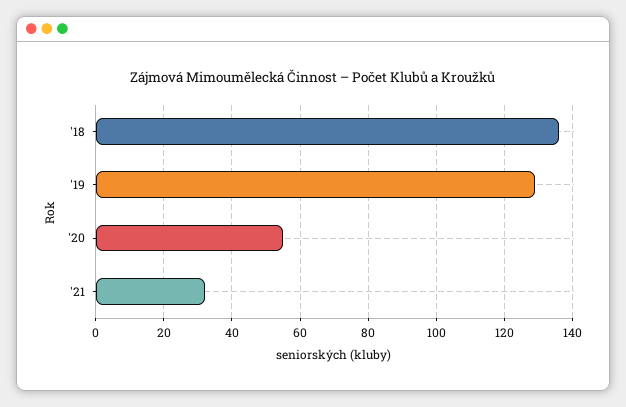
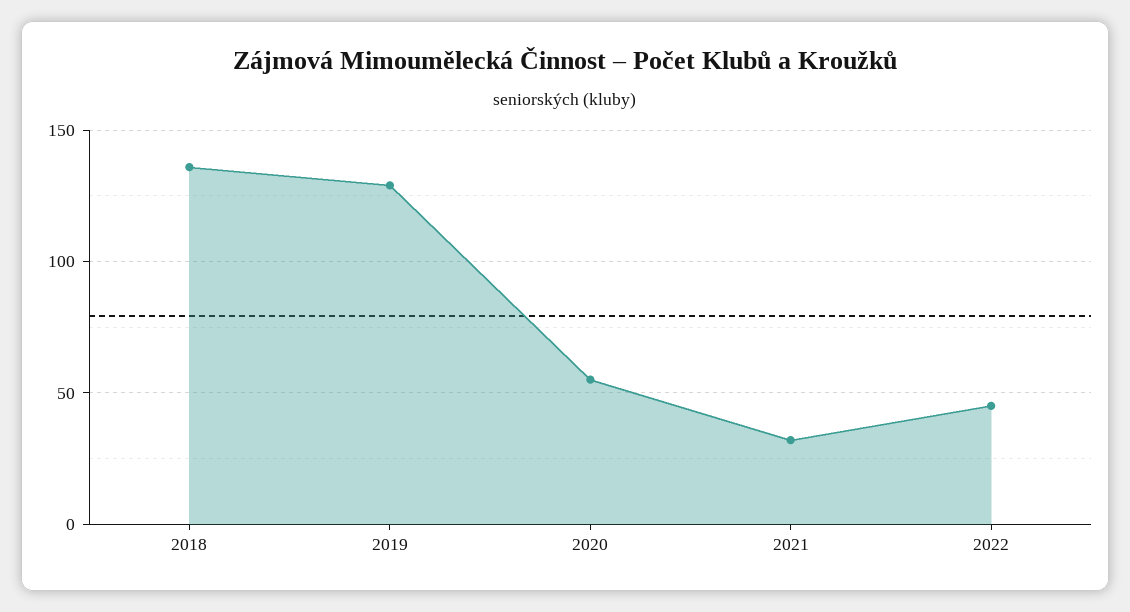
2022: none -> 45

